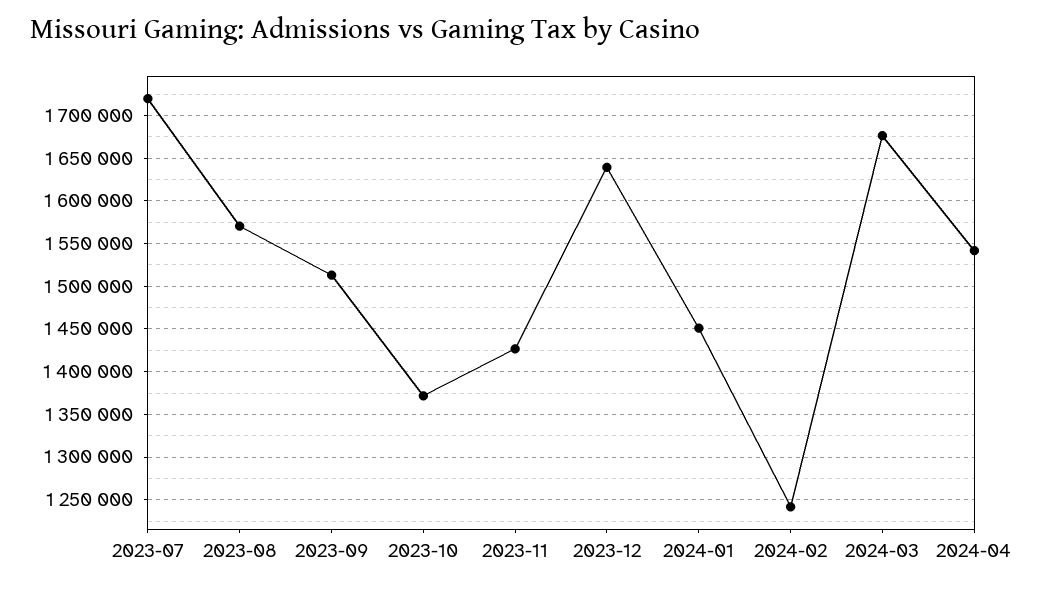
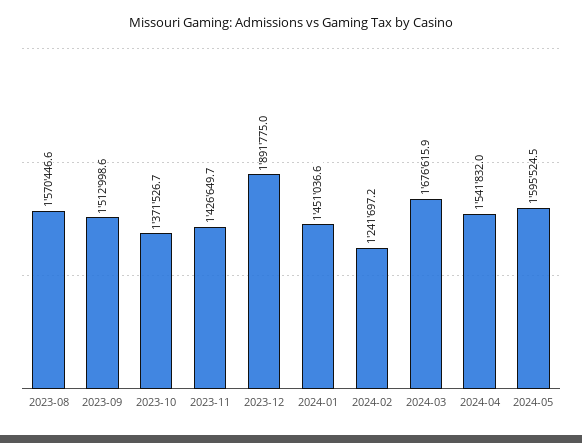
2023-07: 1720000 -> none
2023-12: 1640000 -> 1891775
2024-05: none -> 1595524.5

